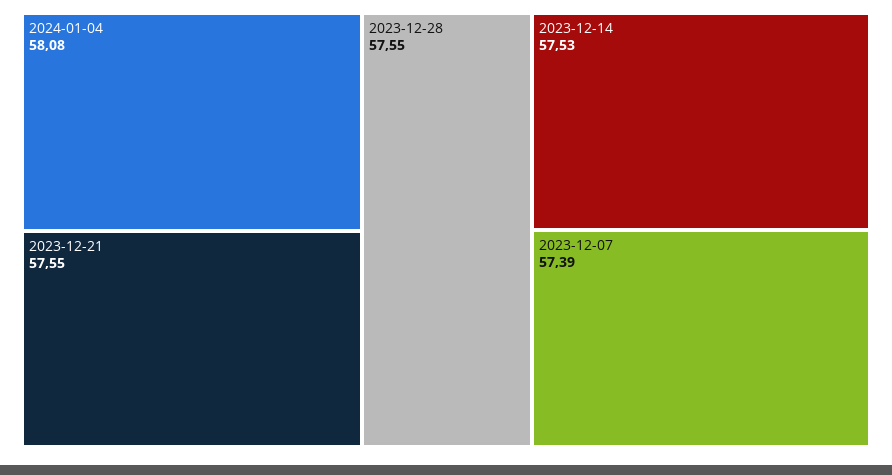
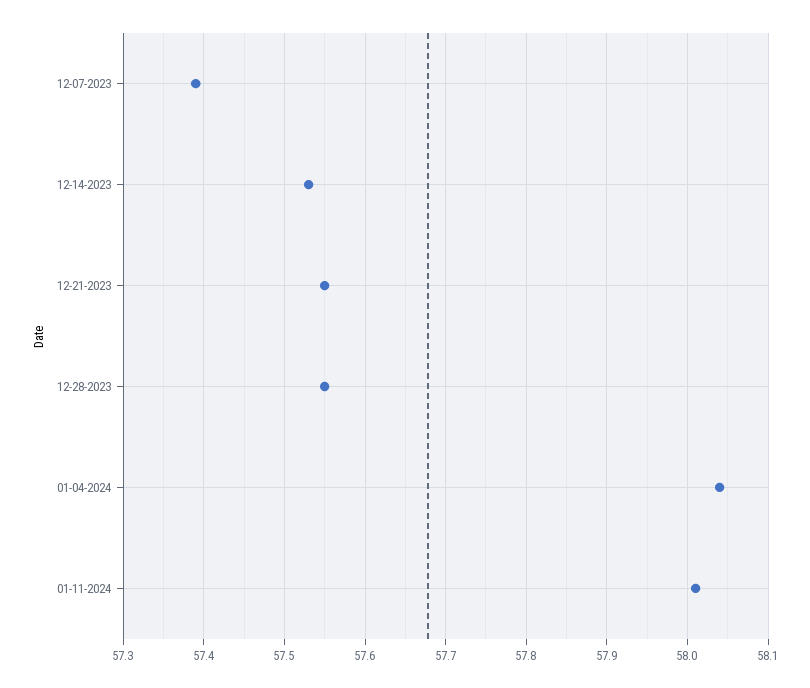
2024-01-04: 58.08 -> 58.04
01-11-2024: none -> 58.01

